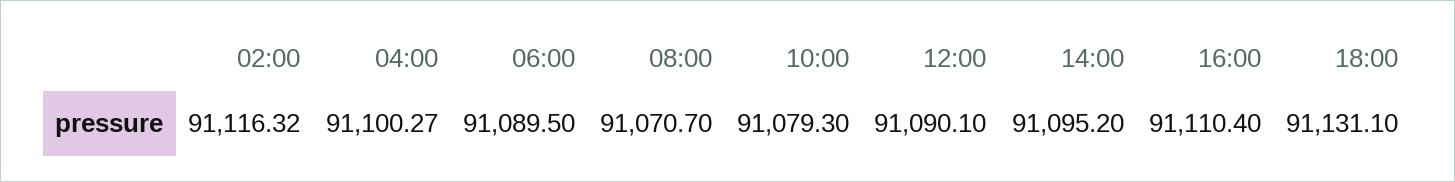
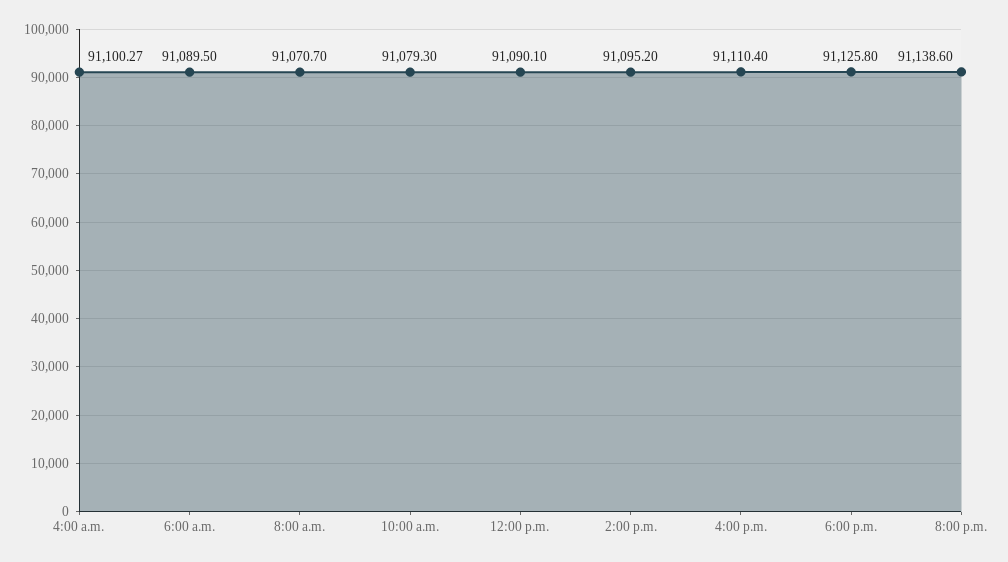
02:00: 91116.32 -> none
18:00: 91131.1 -> 91125.8
8:00 p.m.: none -> 91138.6

